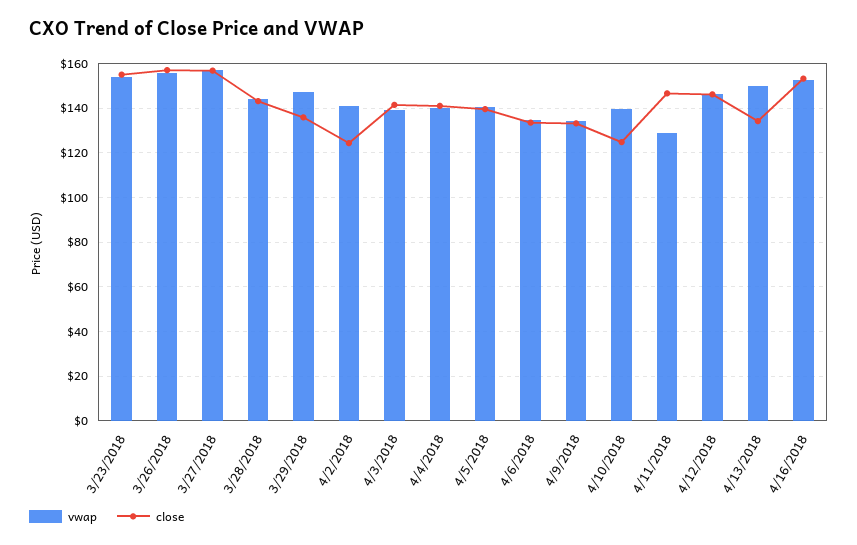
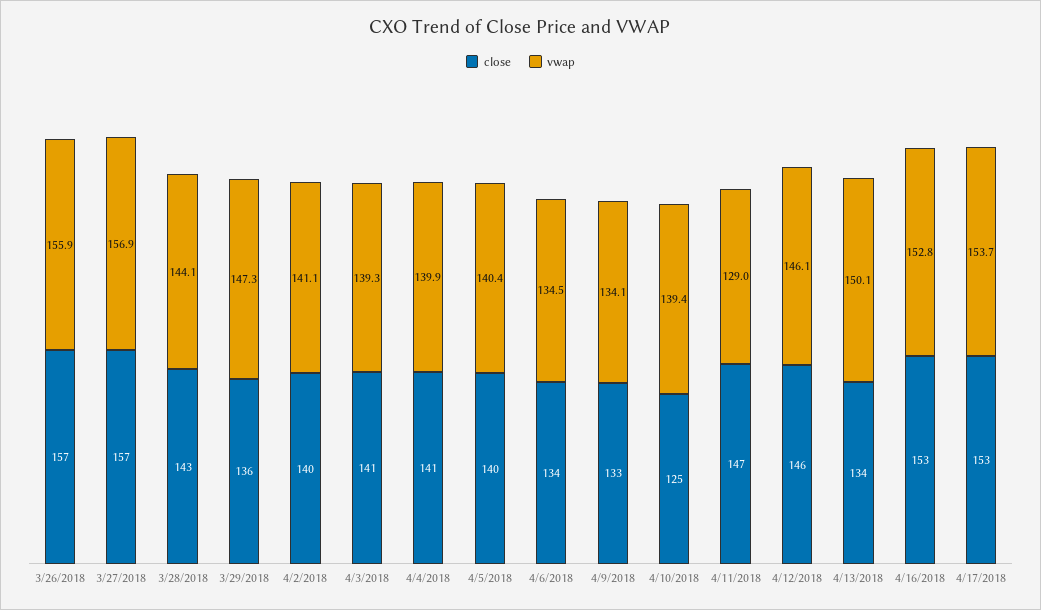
vwap, 3/23/2018: 155 -> none
close, 3/23/2018: 155 -> none
close, 4/2/2018: 125 -> 140
close, 4/17/2018: none -> 153
vwap, 4/17/2018: none -> 153.7

